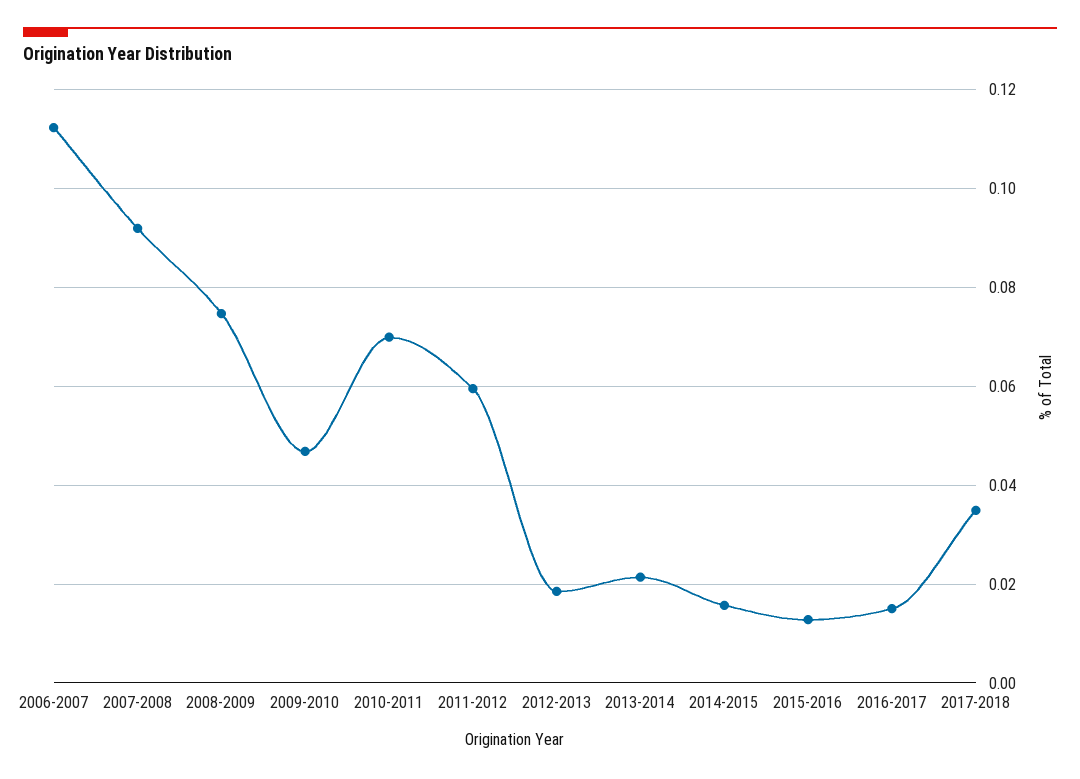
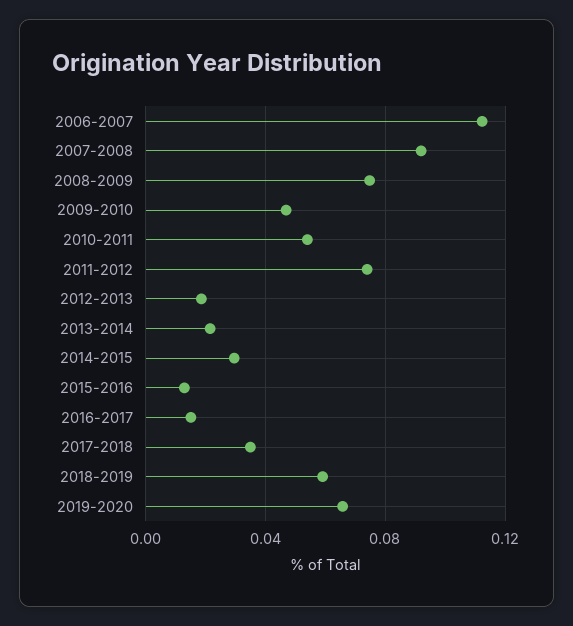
2010-2011: 0.07 -> 0.055
2011-2012: 0.06 -> 0.075
2014-2015: 0.016 -> 0.03
2018-2019: none -> 0.06
2019-2020: none -> 0.065

